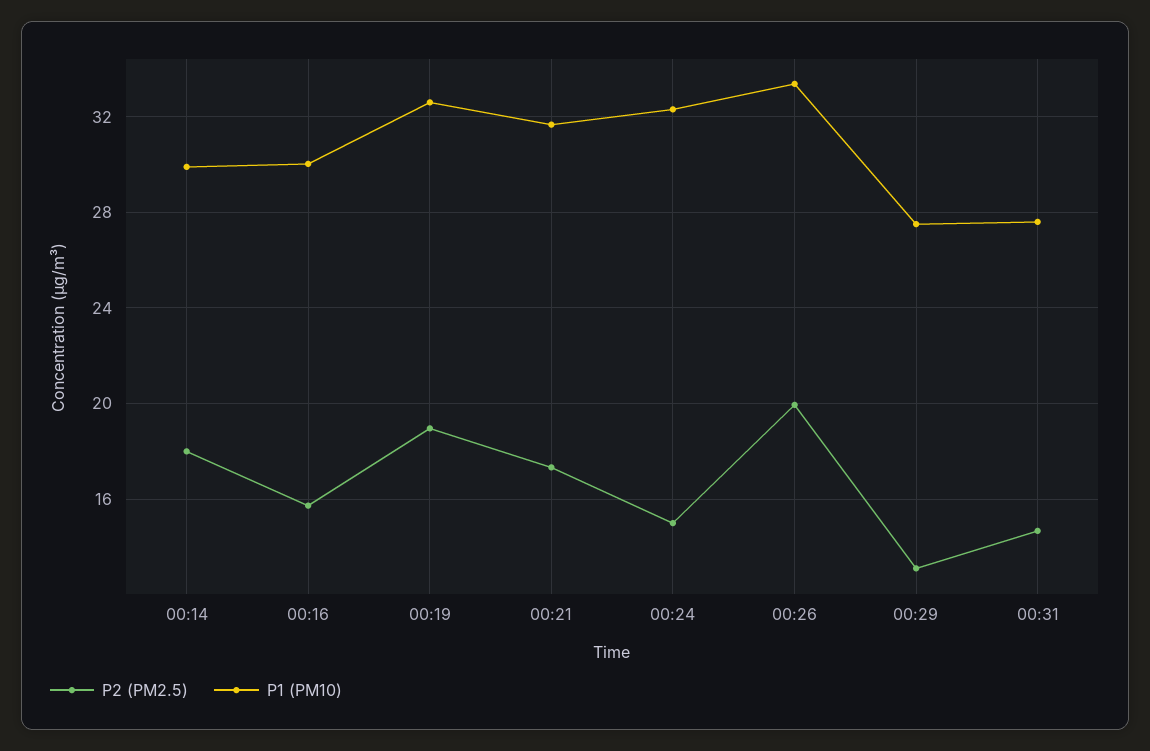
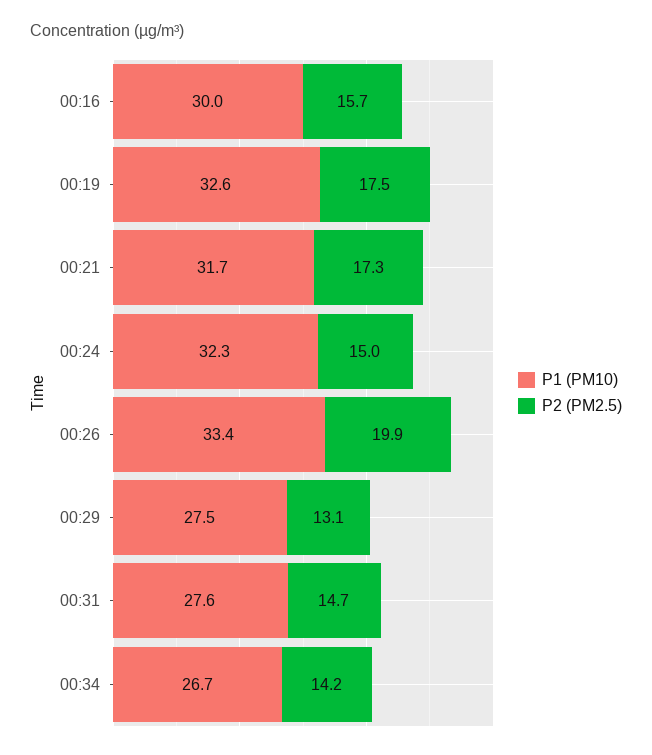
P2 (PM2.5), 00:14: 18 -> none
P1 (PM10), 00:14: 30 -> none
P2 (PM2.5), 00:19: 19 -> 17.5
P1 (PM10), 00:34: none -> 26.7
P2 (PM2.5), 00:34: none -> 14.2

